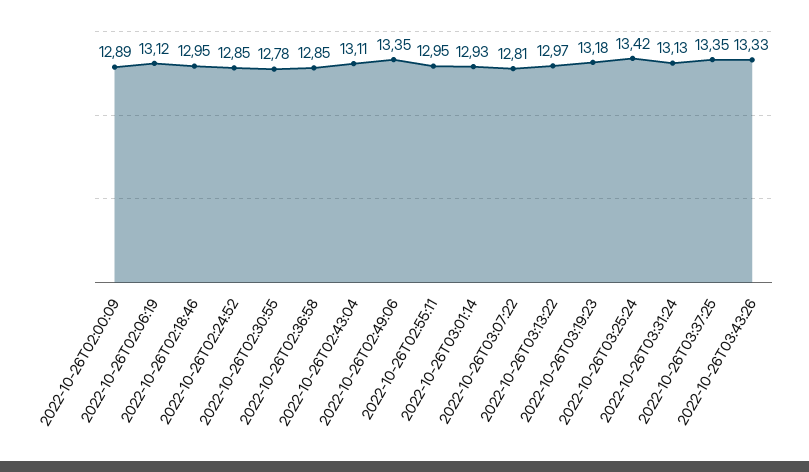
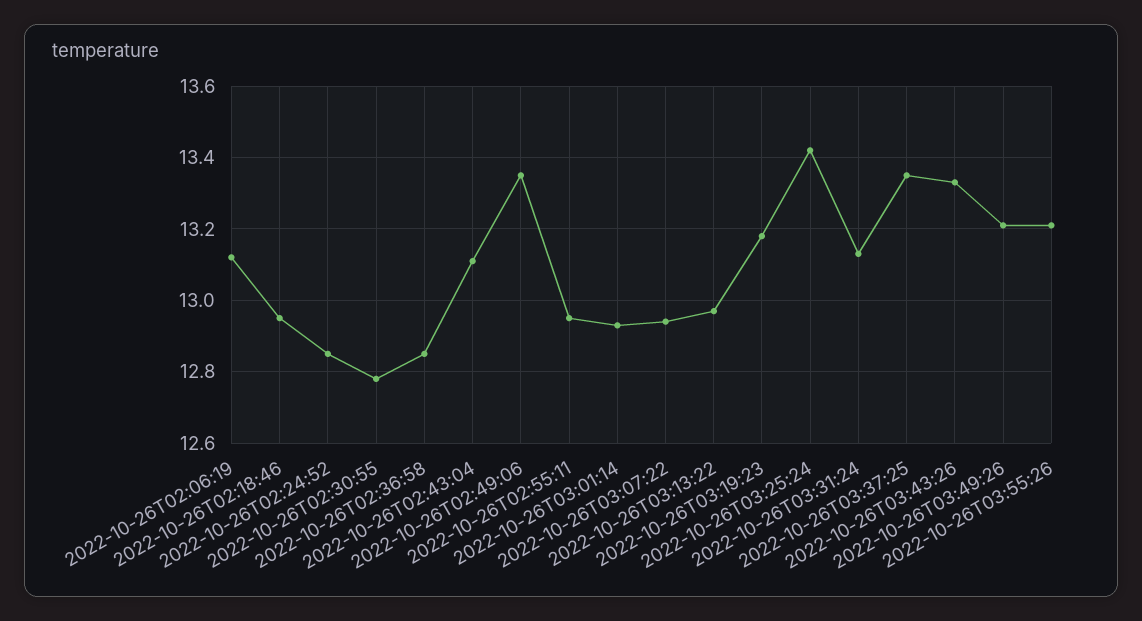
2022-10-26T02:00:09: 12.89 -> none
2022-10-26T03:07:22: 12.81 -> 12.95
2022-10-26T03:49:26: none -> 13.2
2022-10-26T03:55:26: none -> 13.2

